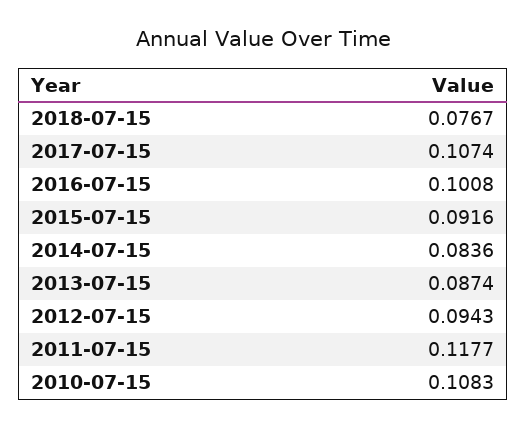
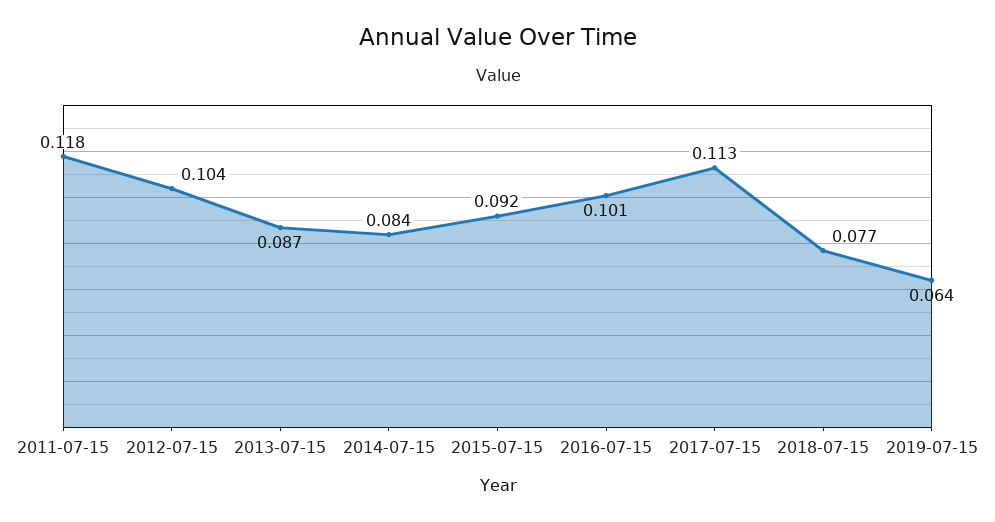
2017-07-15: 0.1074 -> 0.113
2012-07-15: 0.0943 -> 0.104
2010-07-15: 0.1083 -> none
2019-07-15: none -> 0.064

